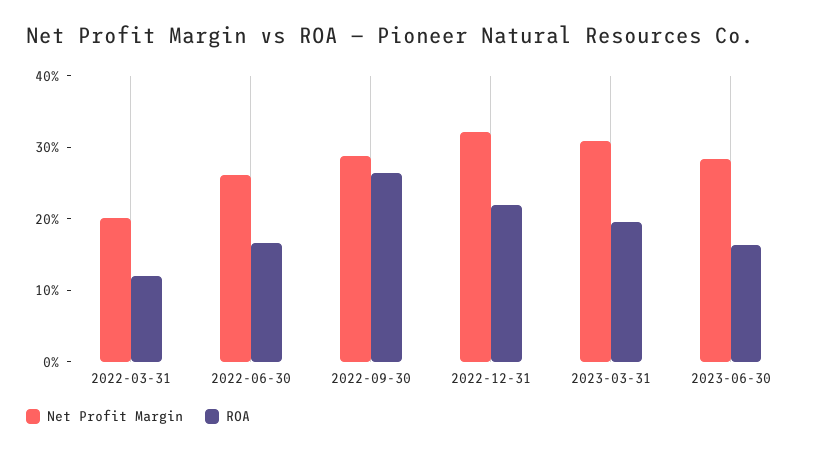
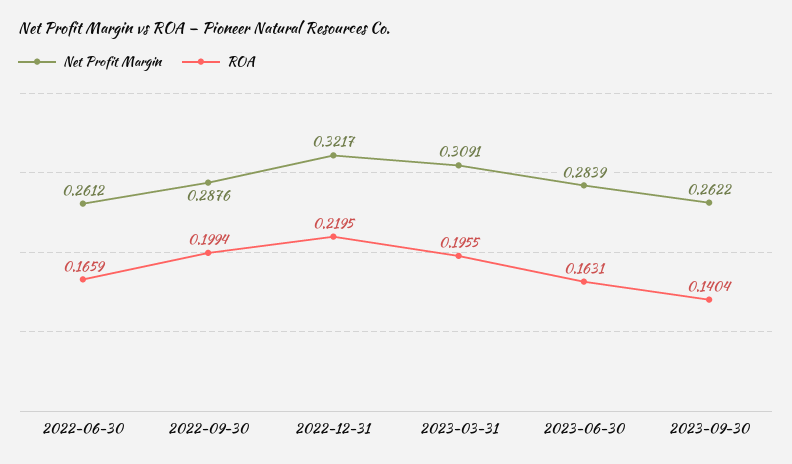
Net Profit Margin, 2022-03-31: 0.2 -> none
ROA, 2022-03-31: 0.12 -> none
ROA, 2022-09-30: 0.26 -> 0.1994
Net Profit Margin, 2023-09-30: none -> 0.2622
ROA, 2023-09-30: none -> 0.1404

